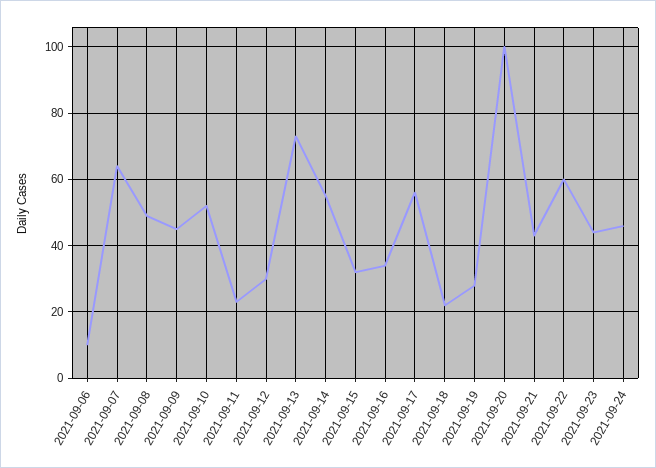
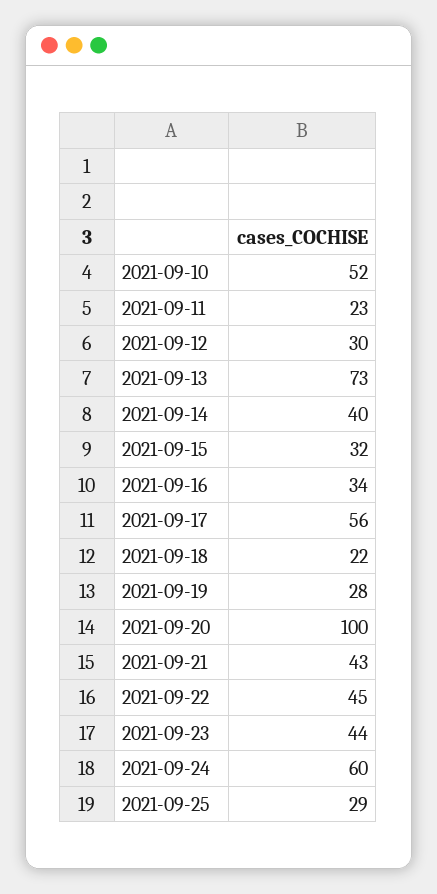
2021-09-06: 10 -> none
2021-09-07: 65 -> none
2021-09-08: 50 -> none
2021-09-09: 45 -> none
2021-09-14: 55 -> 40
2021-09-22: 60 -> 45
2021-09-24: 45 -> 60
2021-09-25: none -> 29

